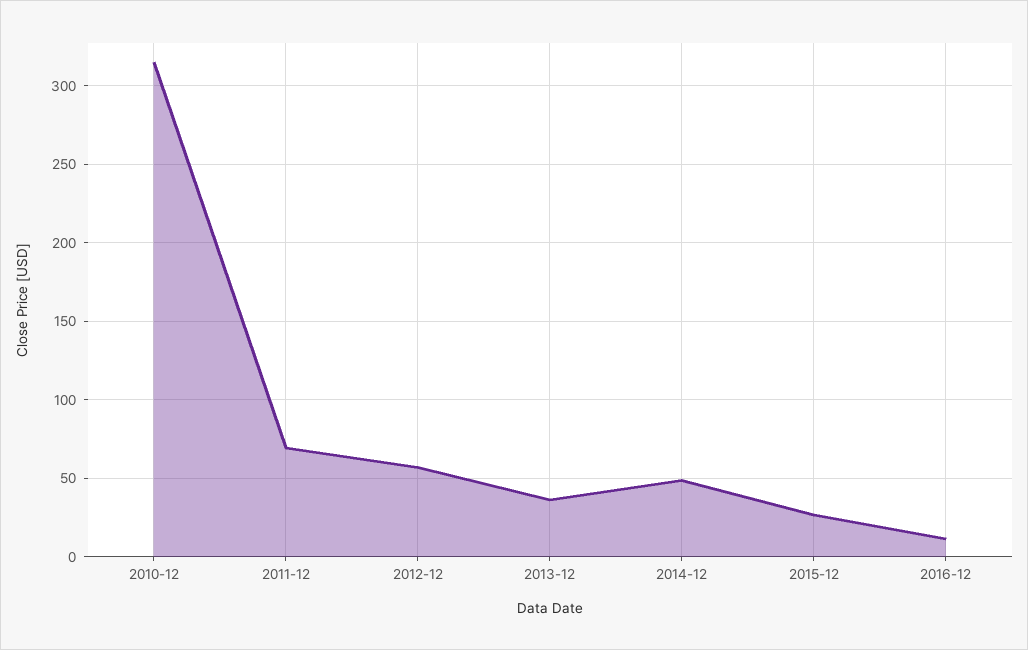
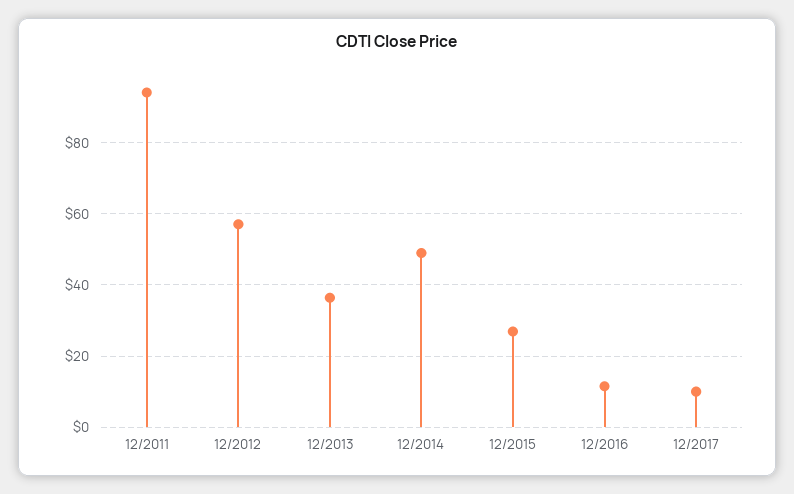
2010-12: 315 -> none
2011-12: 70 -> 94
12/2017: none -> 10

